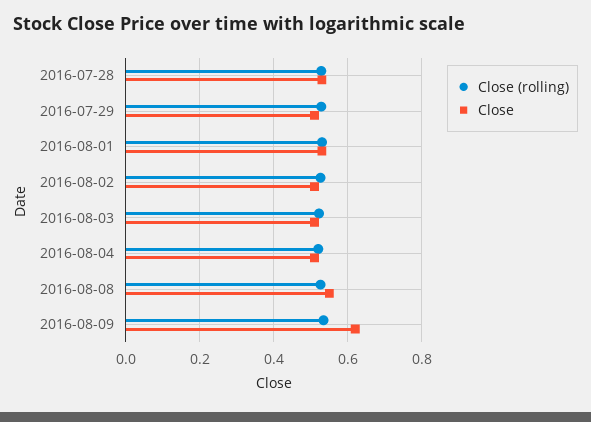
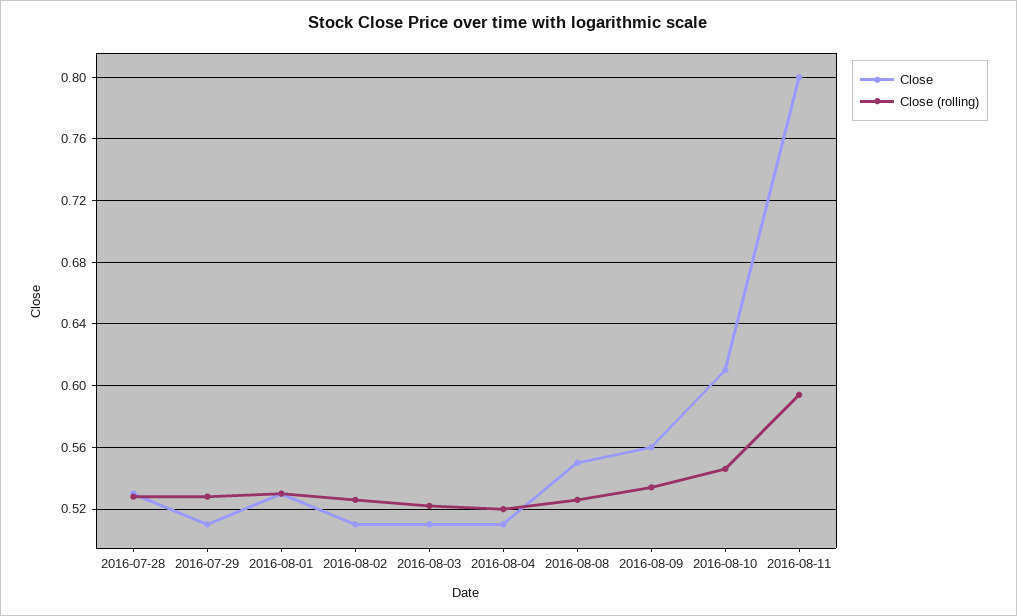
Close, 2016-08-09: 0.62 -> 0.56
Close, 2016-08-10: none -> 0.61
Close (rolling), 2016-08-10: none -> 0.545
Close, 2016-08-11: none -> 0.8
Close (rolling), 2016-08-11: none -> 0.595

